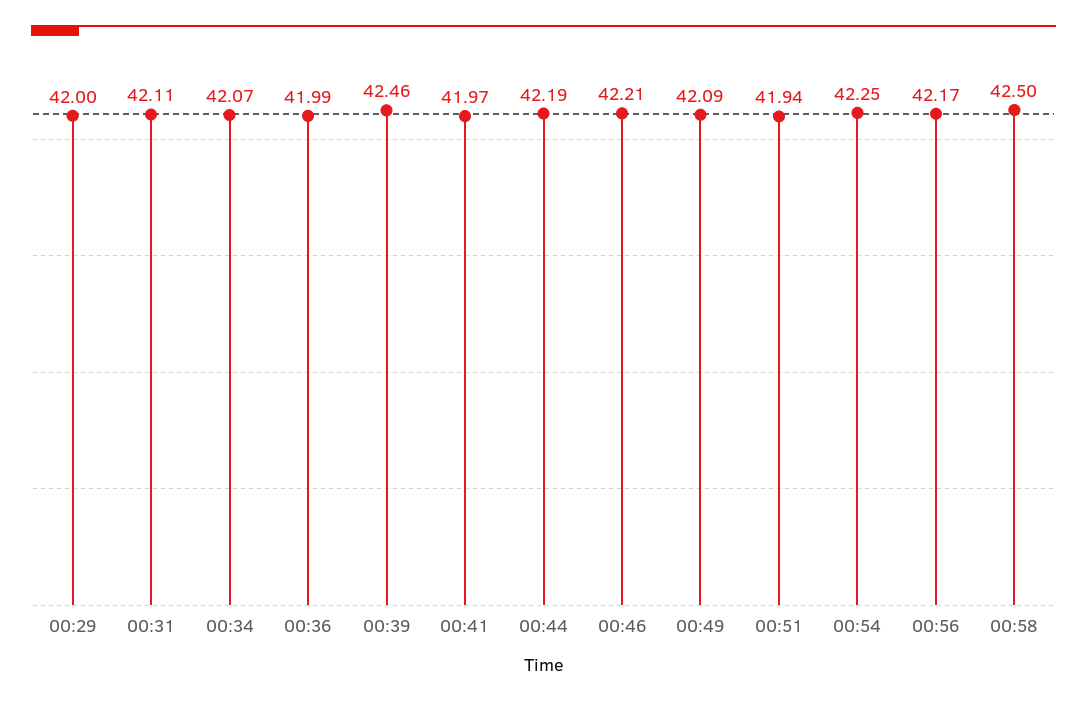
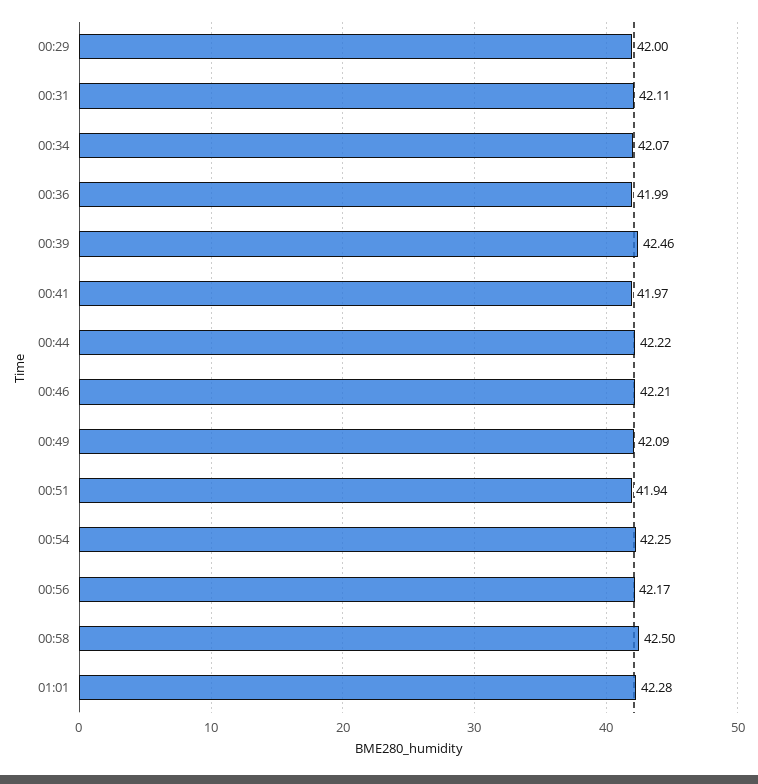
00:44: 42.19 -> 42.22
01:01: none -> 42.28

